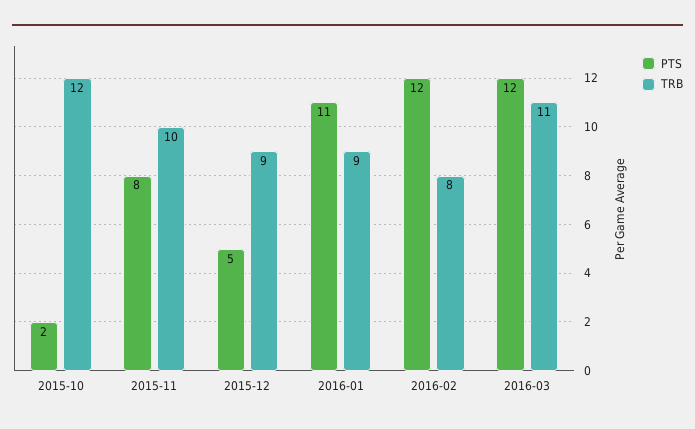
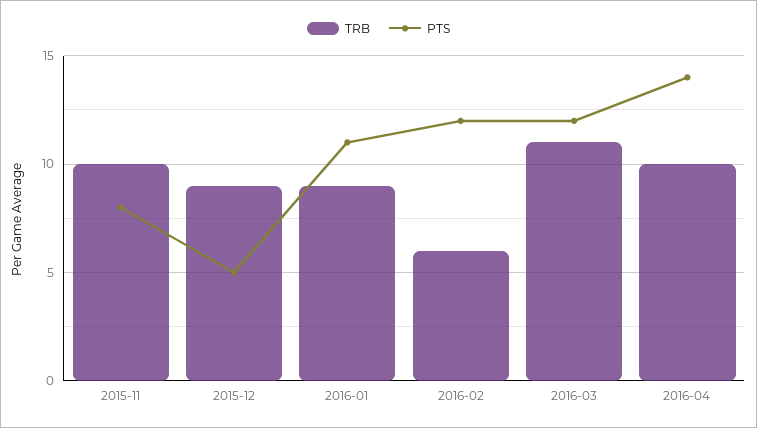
PTS, 2015-10: 2 -> none
TRB, 2015-10: 12 -> none
TRB, 2016-02: 8 -> 6
TRB, 2016-04: none -> 10
PTS, 2016-04: none -> 14

